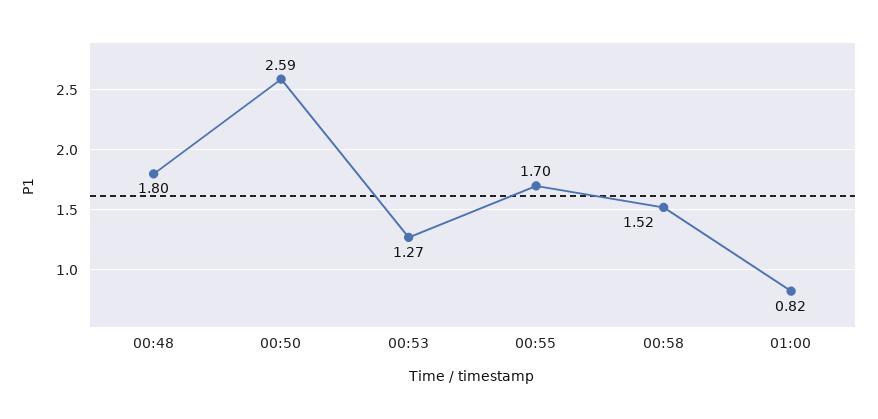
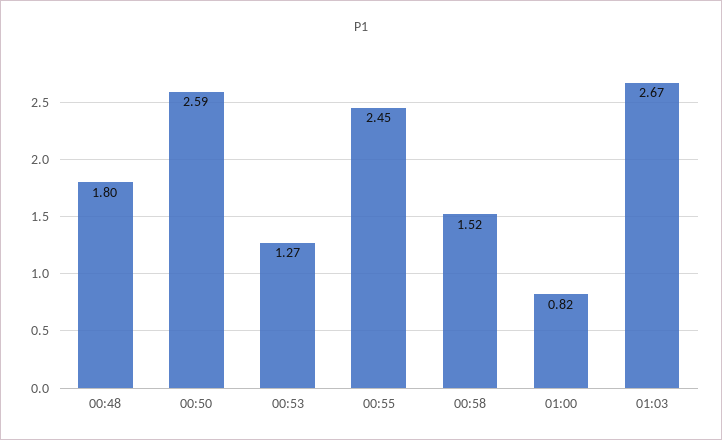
00:55: 1.7 -> 2.45
01:03: none -> 2.67

